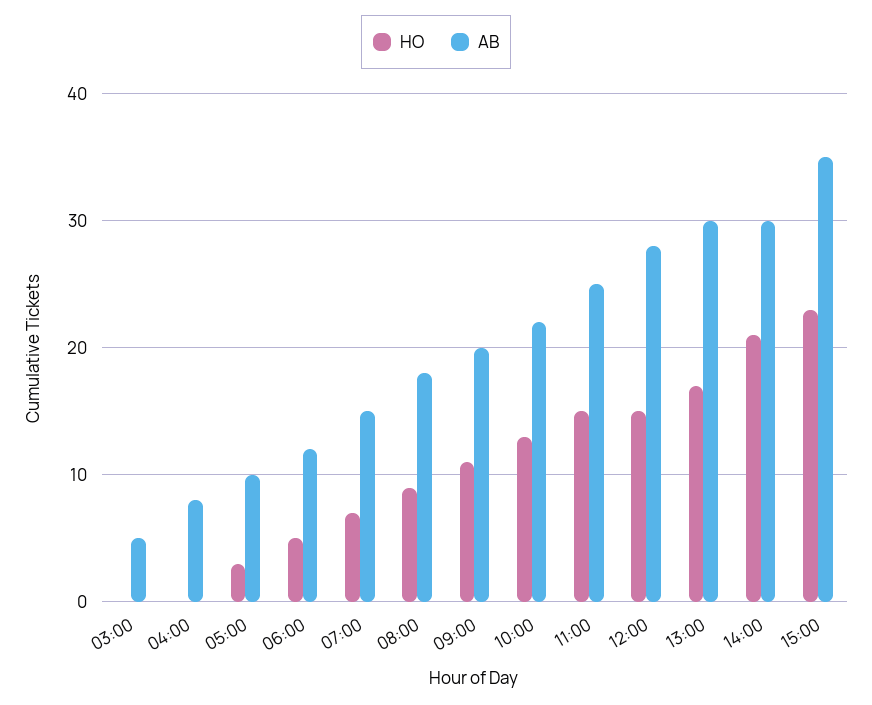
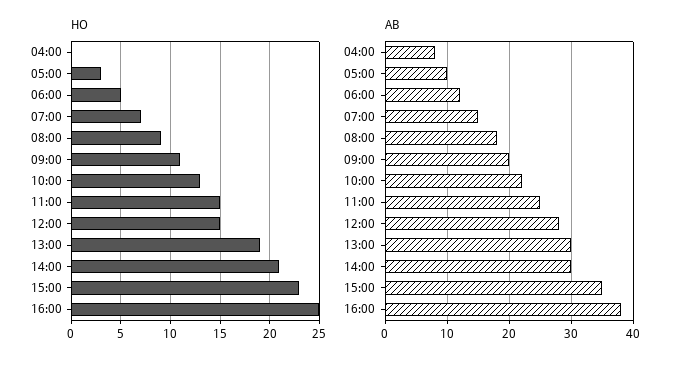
HO, 03:00: 0 -> none
AB, 03:00: 5 -> none
HO, 13:00: 17 -> 19
HO, 16:00: none -> 25
AB, 16:00: none -> 38

